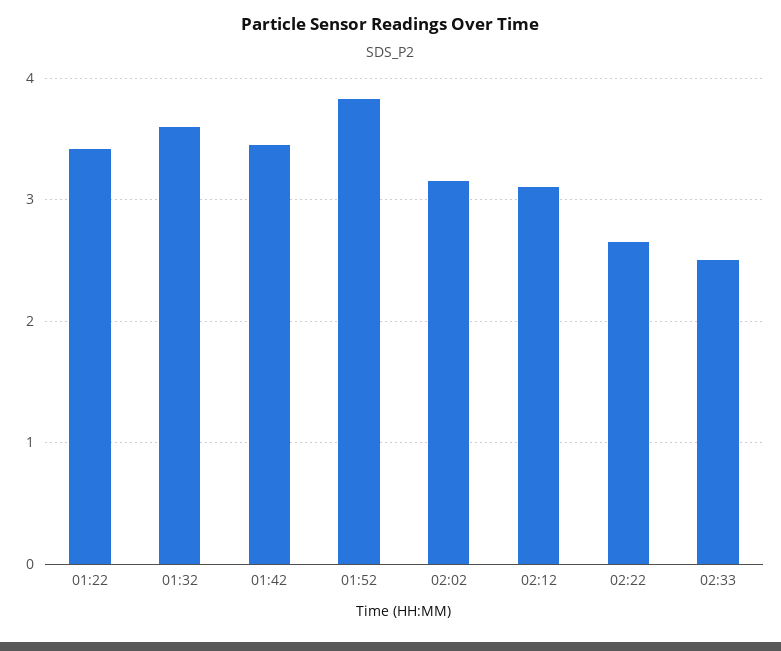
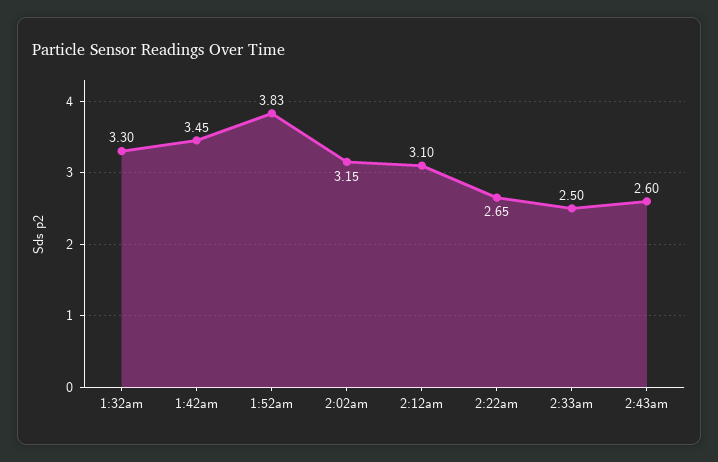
01:22: 3.4 -> none
01:32: 3.6 -> 3.3
2:43am: none -> 2.6

